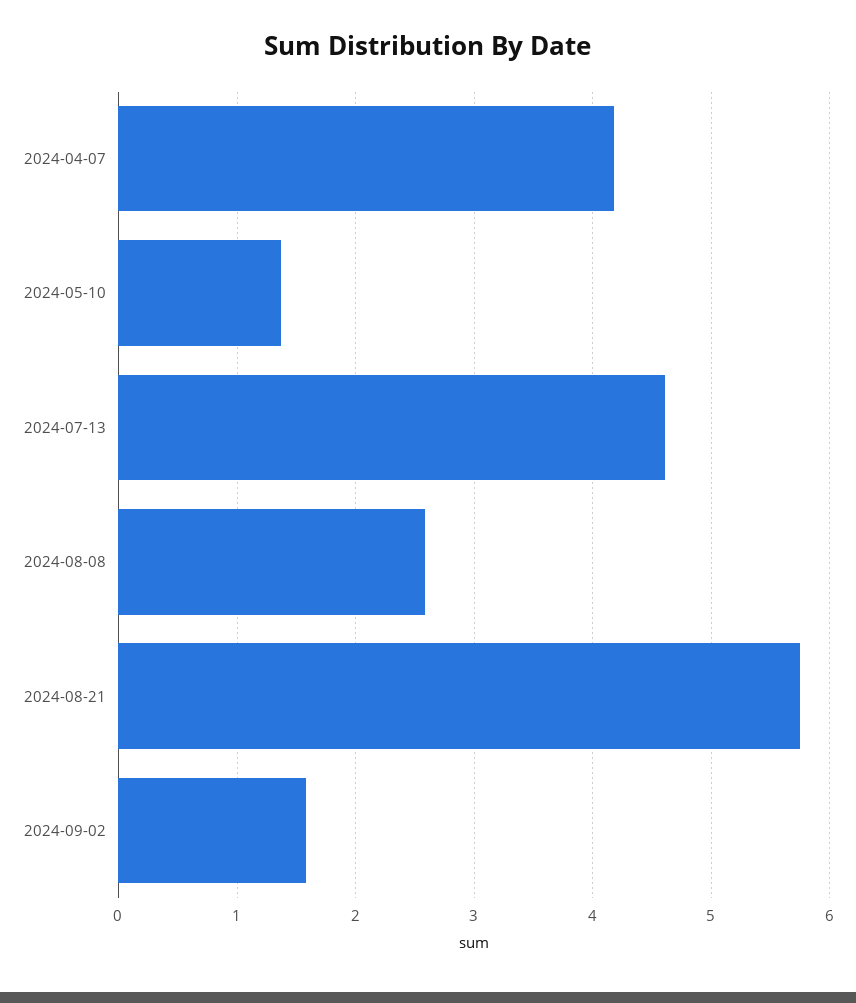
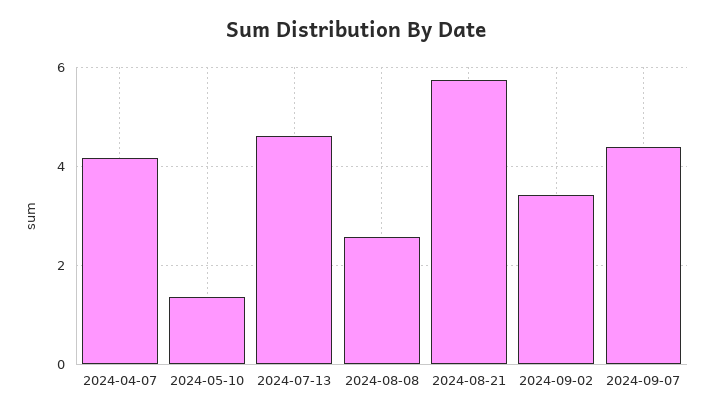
2024-09-02: 1.6 -> 3.4
2024-09-07: none -> 4.4

